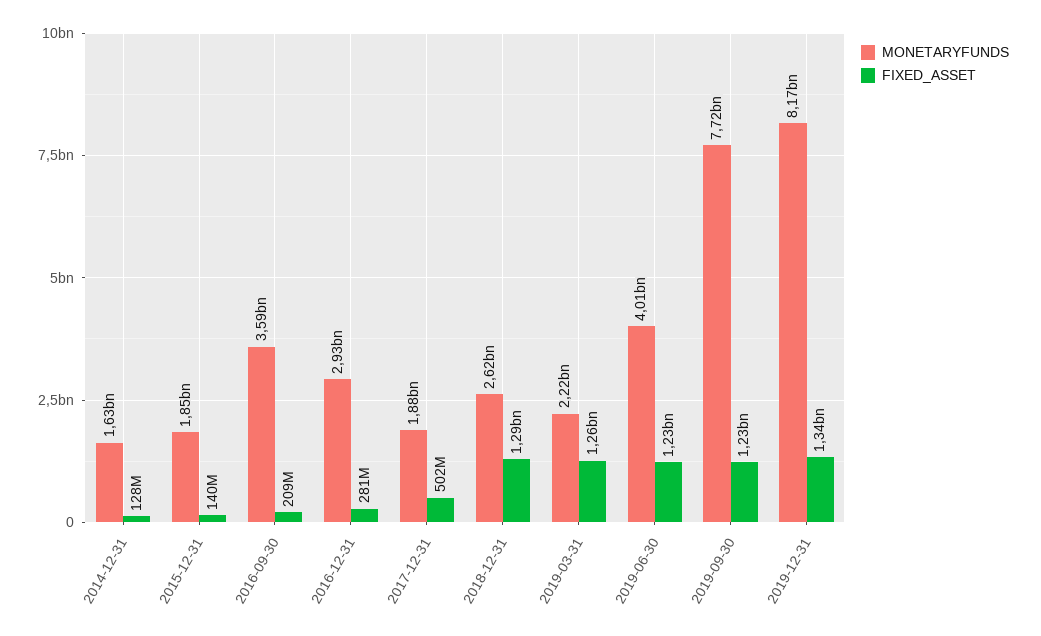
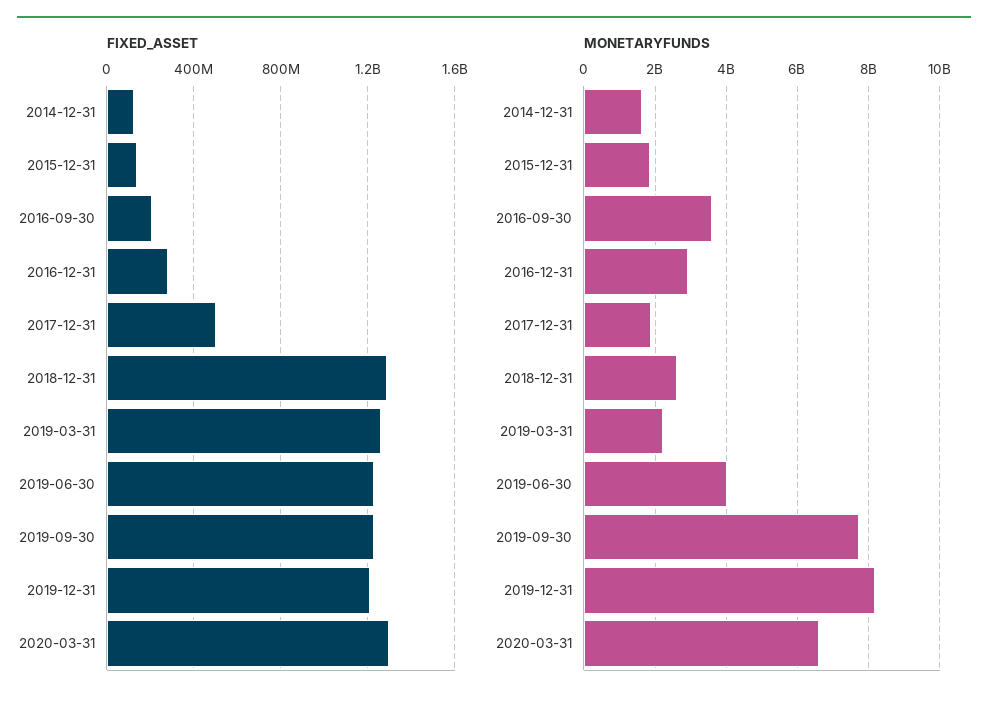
FIXED_ASSET, 2019-12-31: 1340000000 -> 1200000000
FIXED_ASSET, 2020-03-31: none -> 1300000000
MONETARYFUNDS, 2020-03-31: none -> 6600000000

